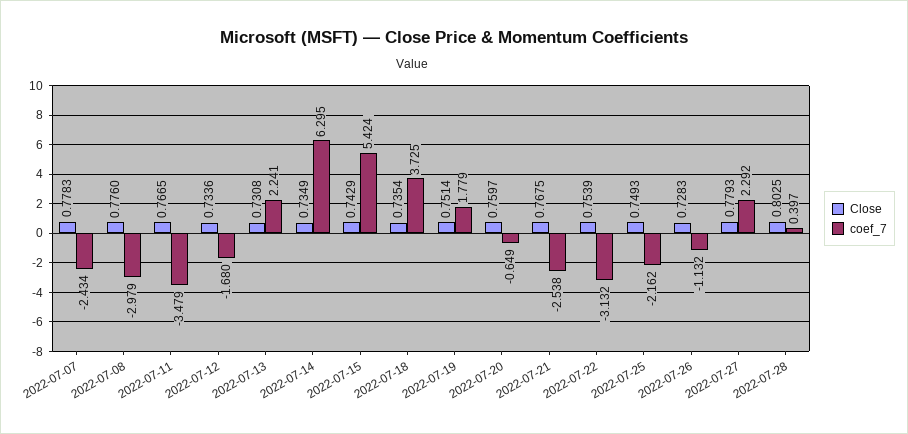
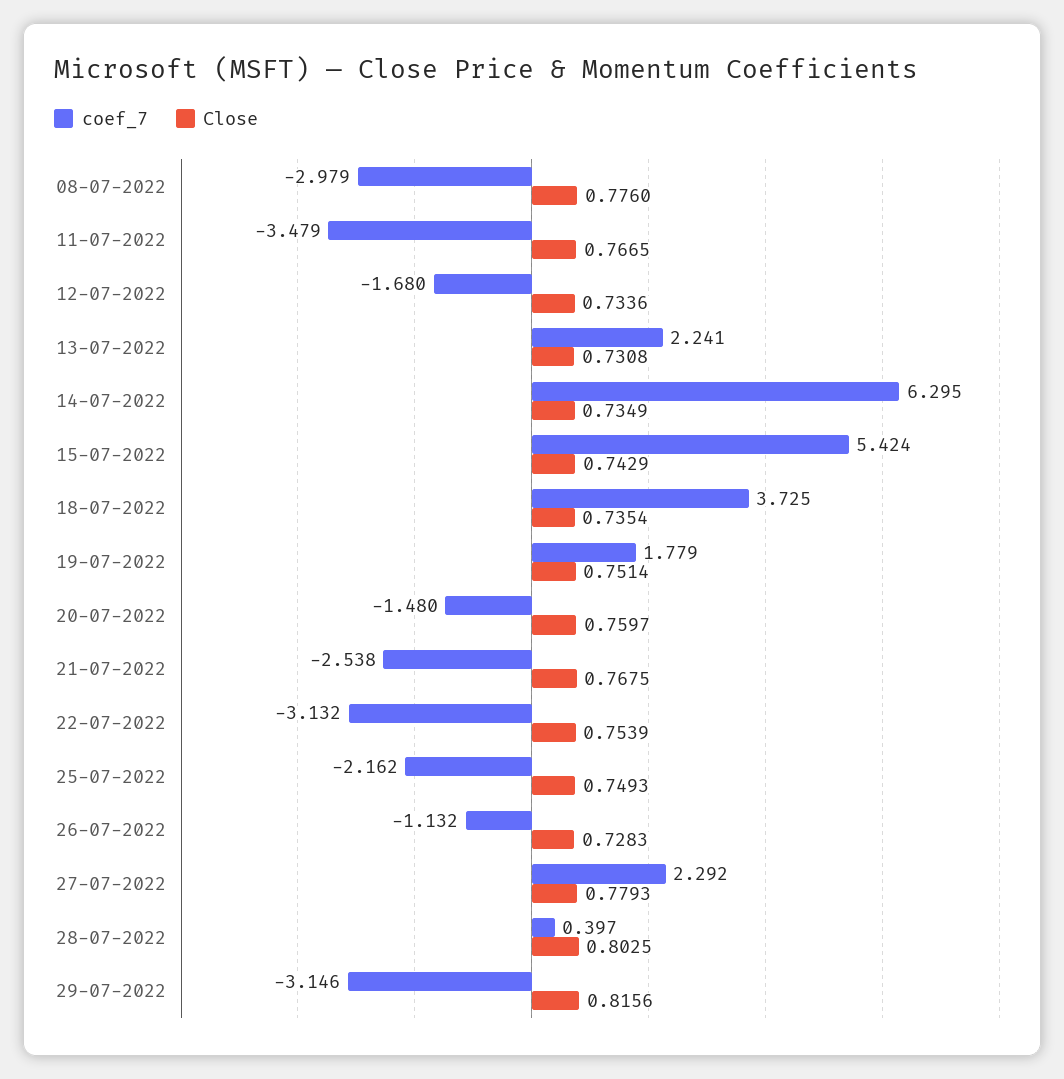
Close, 2022-07-07: 0.7783 -> none
coef_7, 2022-07-07: -2.434 -> none
coef_7, 2022-07-20: -0.649 -> -1.48
coef_7, 29-07-2022: none -> -3.146
Close, 29-07-2022: none -> 0.8156

